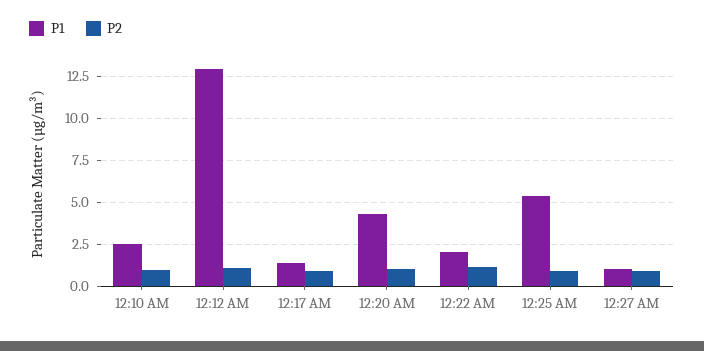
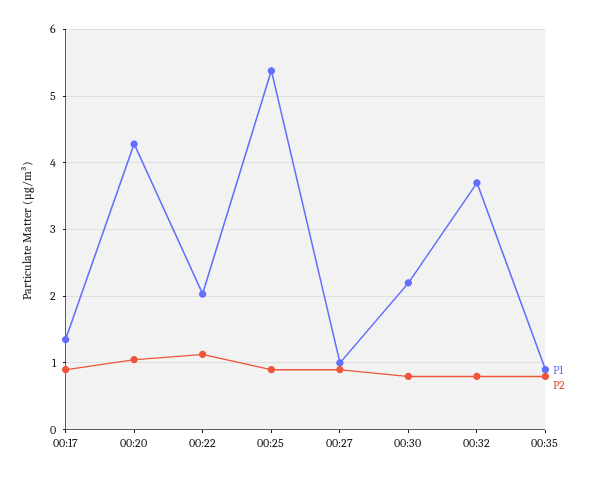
P1, 12:10 AM: 2.5 -> none
P2, 12:10 AM: 1 -> none
P1, 12:12 AM: 13 -> none
P2, 12:12 AM: 1 -> none
P1, 00:30: none -> 2.2
P2, 00:30: none -> 0.8
P1, 00:32: none -> 3.7
P2, 00:32: none -> 0.8
P1, 00:35: none -> 0.9
P2, 00:35: none -> 0.8

